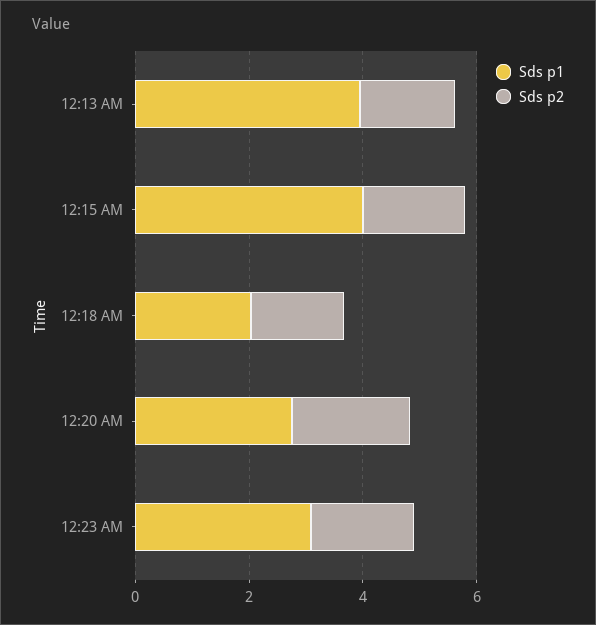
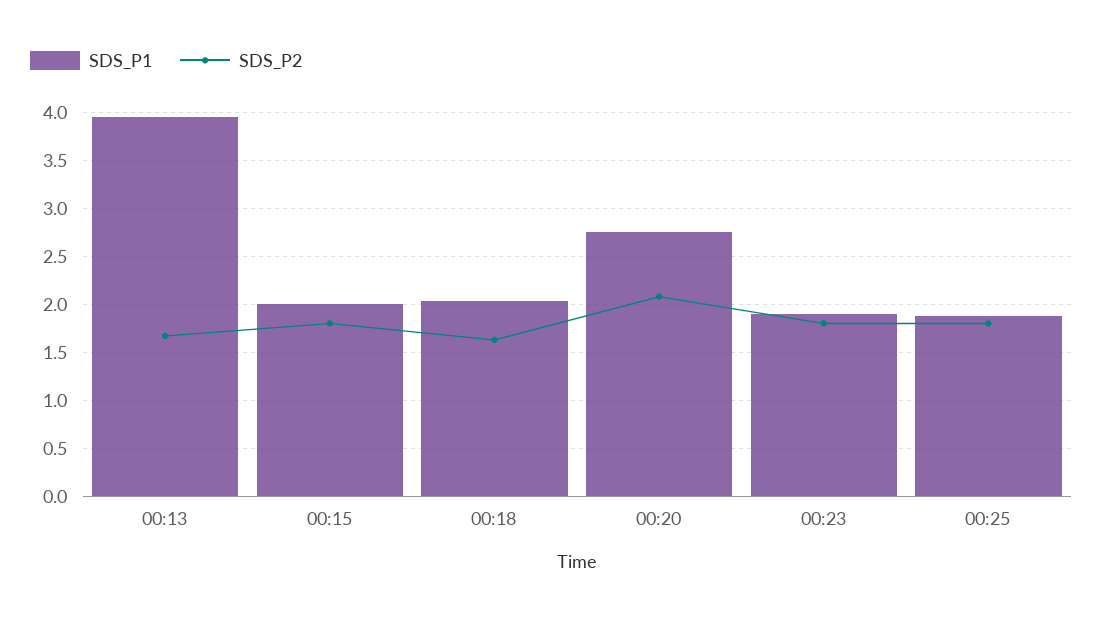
Sds p1, 12:15 AM: 4 -> 2
Sds p1, 12:23 AM: 3 -> 1.9
Sds p1, 00:25: none -> 1.9
Sds p2, 00:25: none -> 1.8

